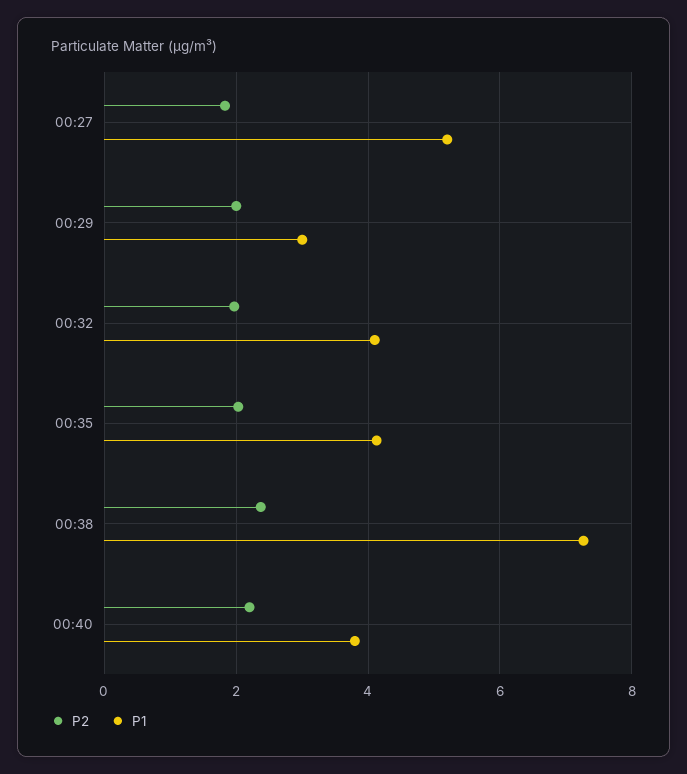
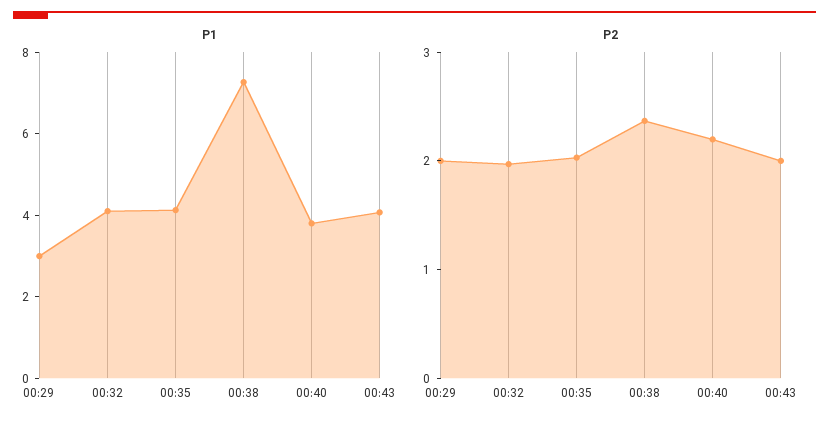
P2, 00:27: 1.8 -> none
P1, 00:27: 5.2 -> none
P1, 00:43: none -> 4
P2, 00:43: none -> 2

